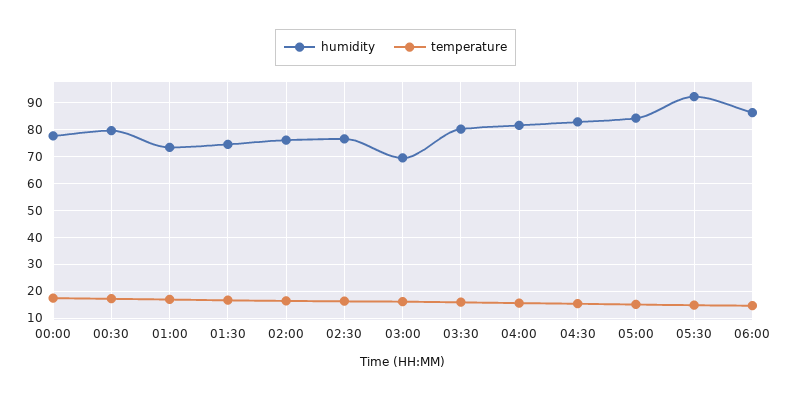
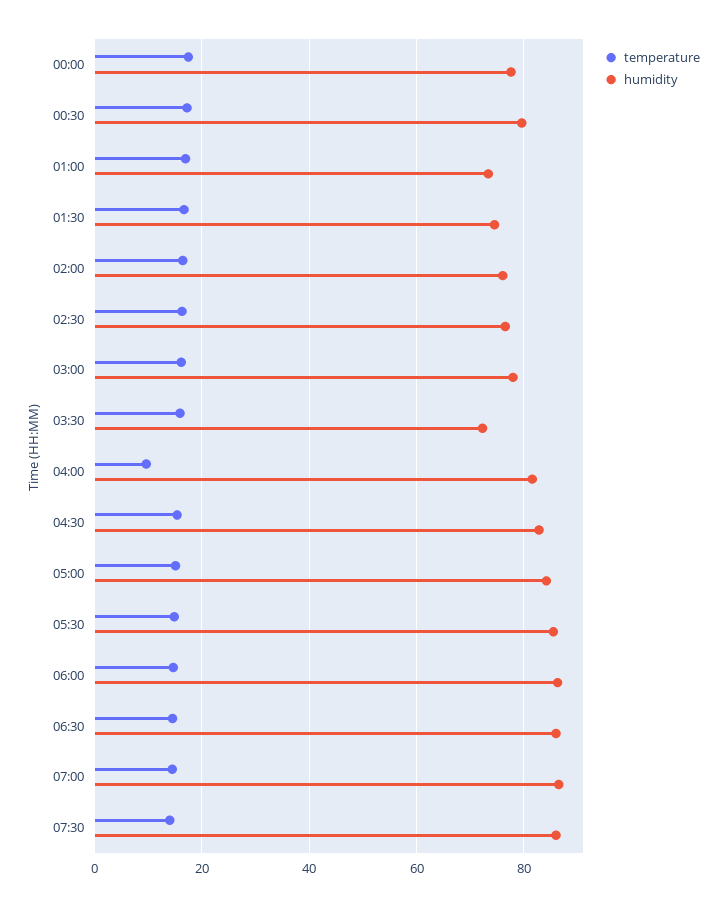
humidity, 03:00: 70 -> 78
humidity, 03:30: 80 -> 72
temperature, 04:00: 15 -> 10
humidity, 05:30: 92.5 -> 86
temperature, 06:30: none -> 14
humidity, 06:30: none -> 86
temperature, 07:00: none -> 14
humidity, 07:00: none -> 86
temperature, 07:30: none -> 14
humidity, 07:30: none -> 86

